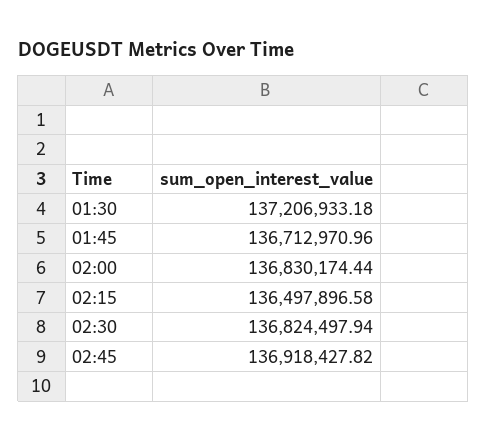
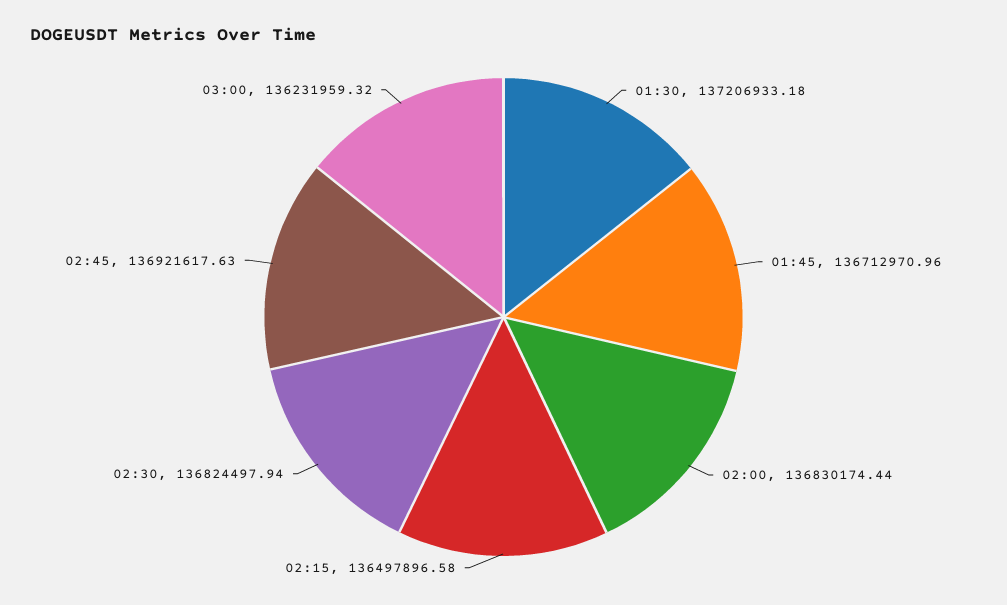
02:45: 136918427.82 -> 136921617.63
03:00: none -> 136231959.32

